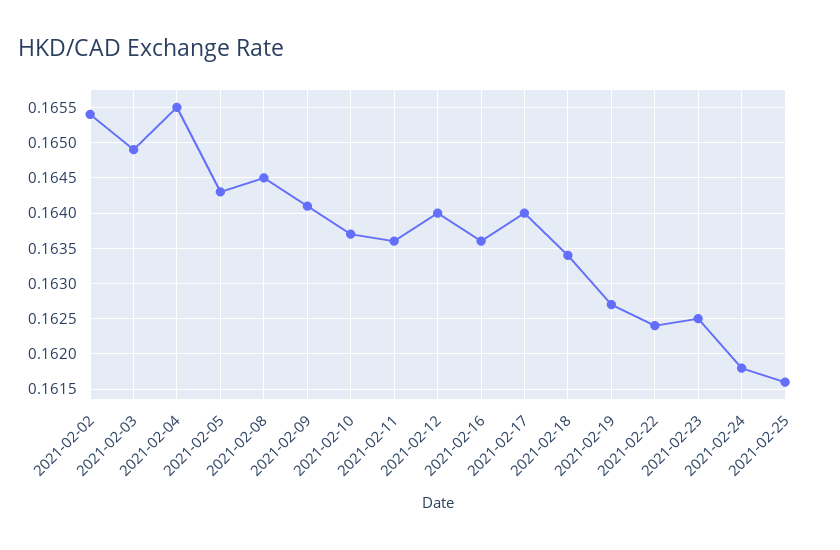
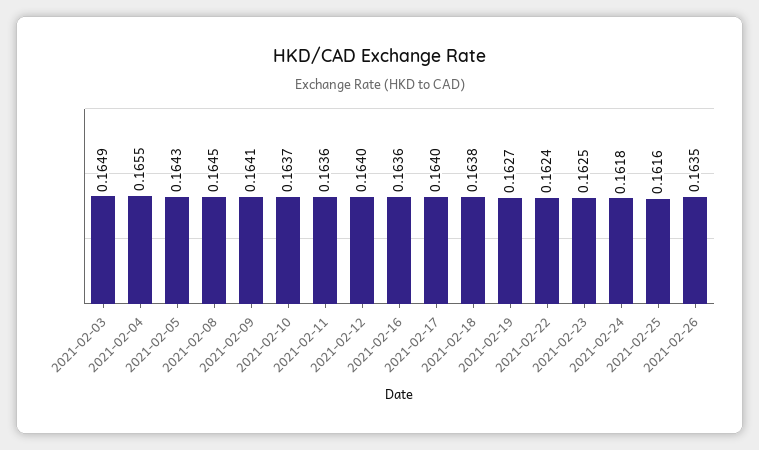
2021-02-02: 0.1654 -> none
2021-02-18: 0.1634 -> 0.1638
2021-02-26: none -> 0.1635

